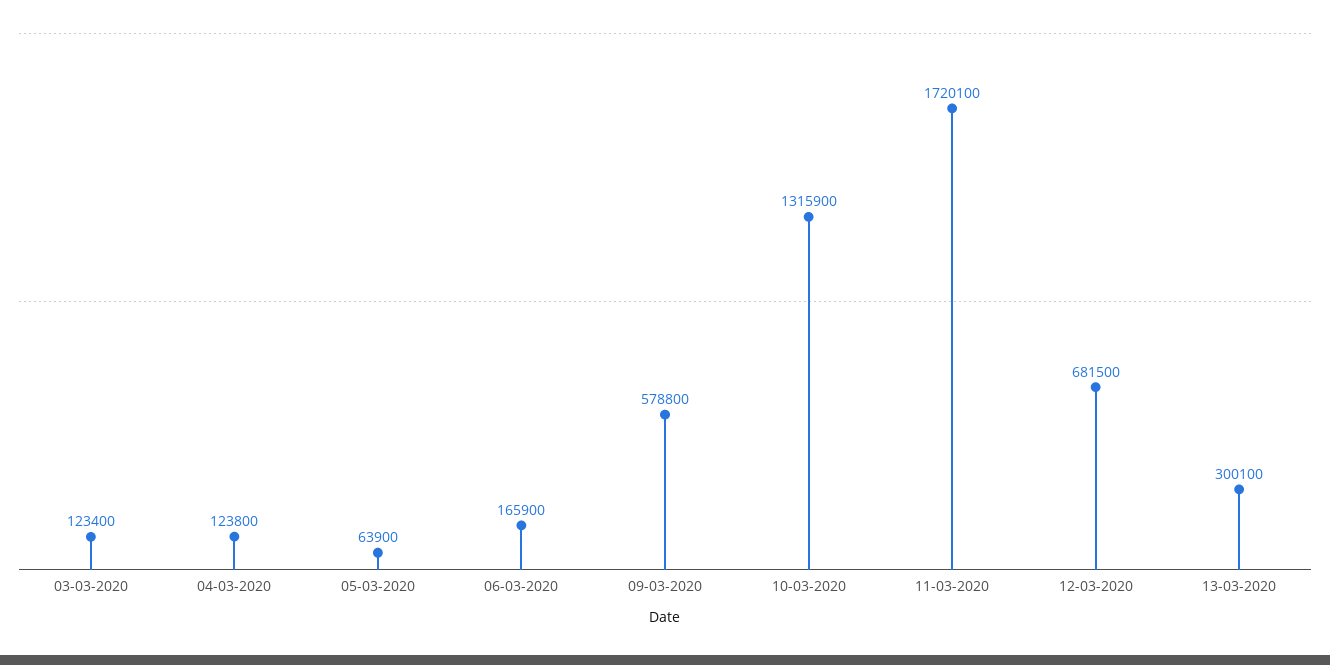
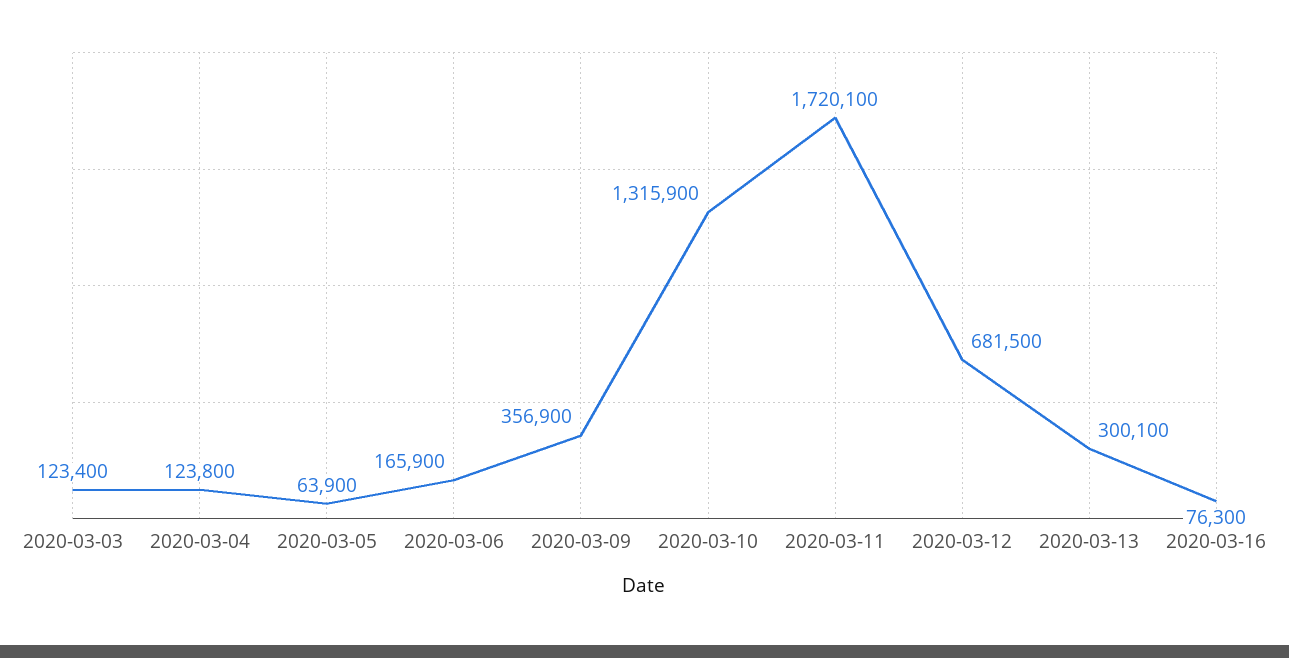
09-03-2020: 578800 -> 356900
2020-03-16: none -> 76300

